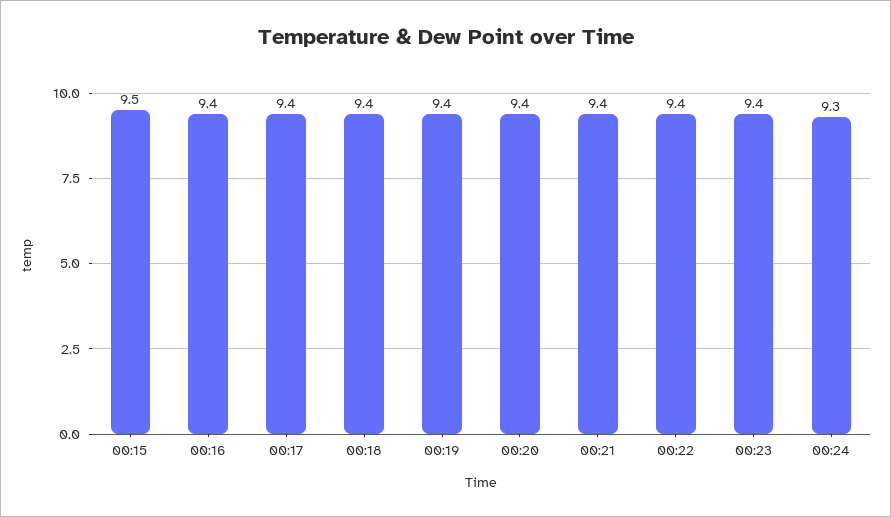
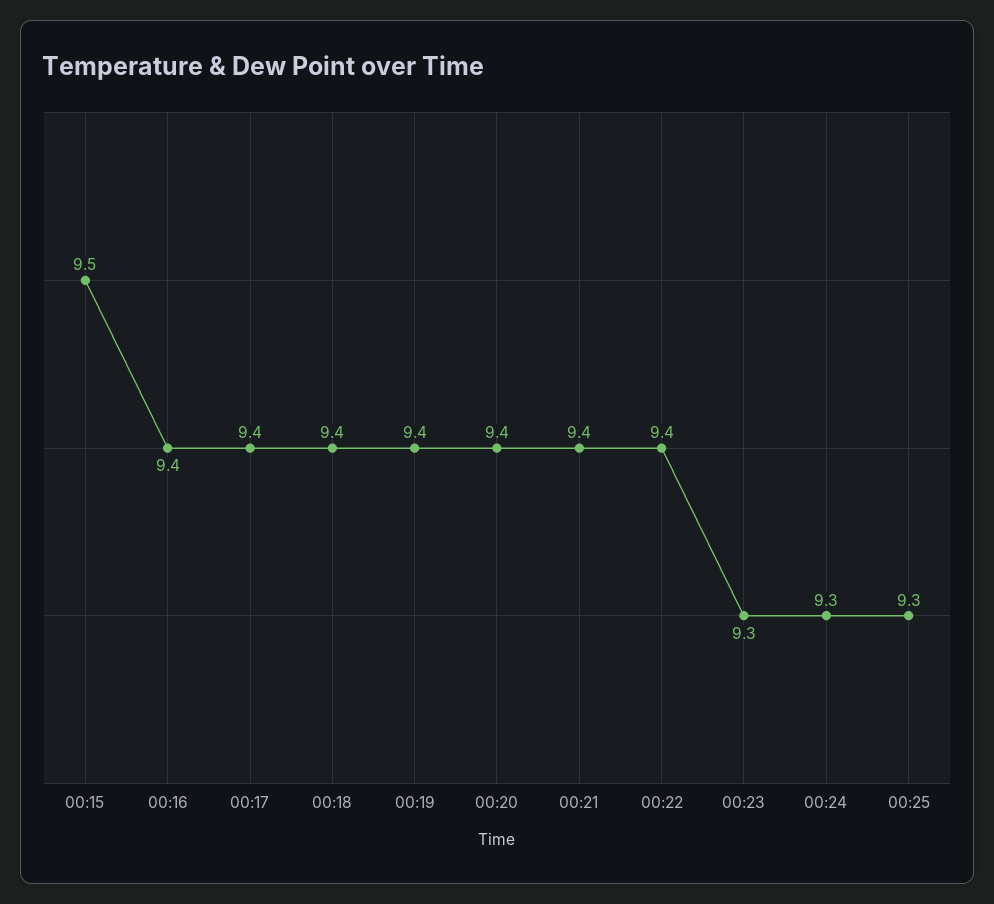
00:23: 9.4 -> 9.3
00:25: none -> 9.3

